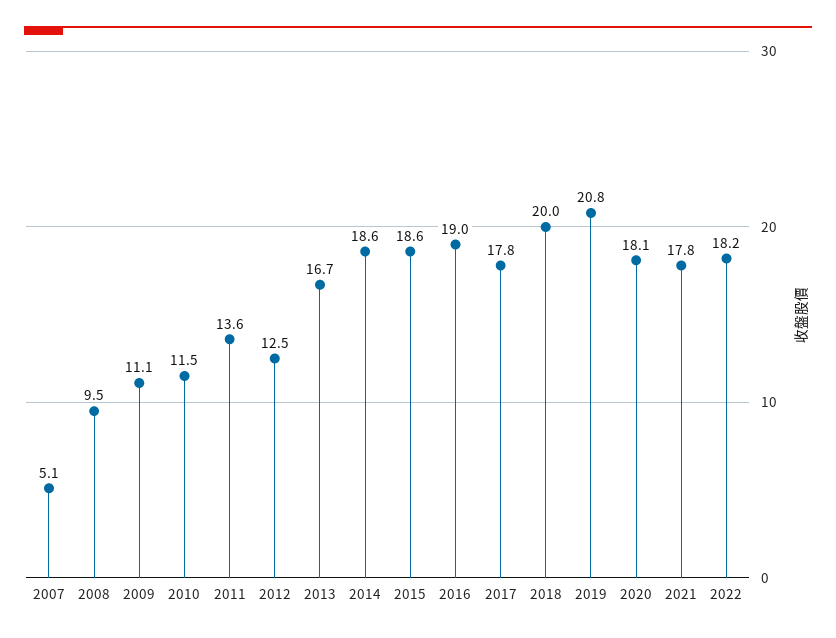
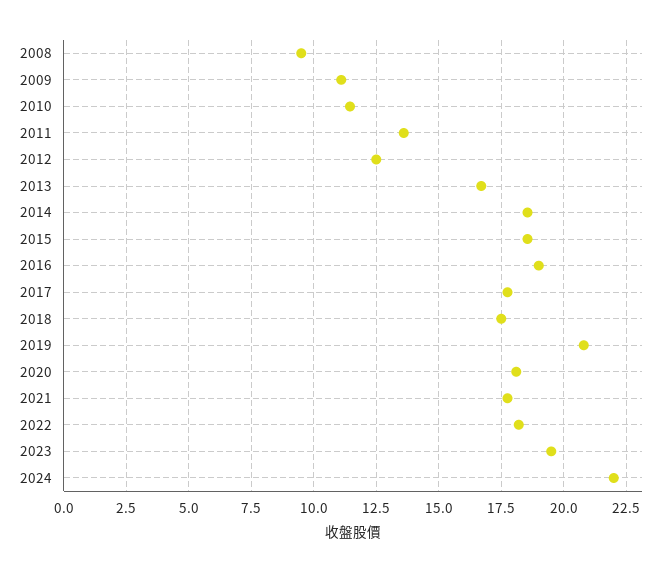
2007: 5.1 -> none
2018: 20 -> 17.5
2023: none -> 19.5
2024: none -> 22

